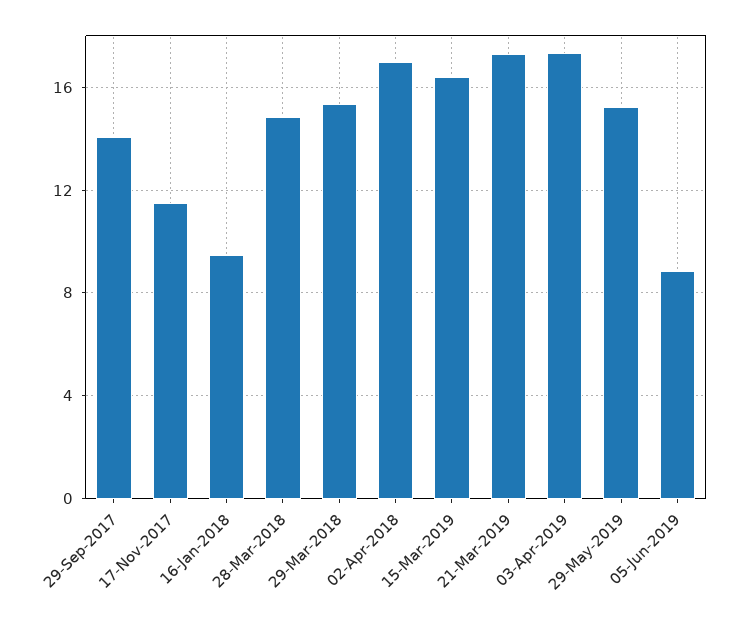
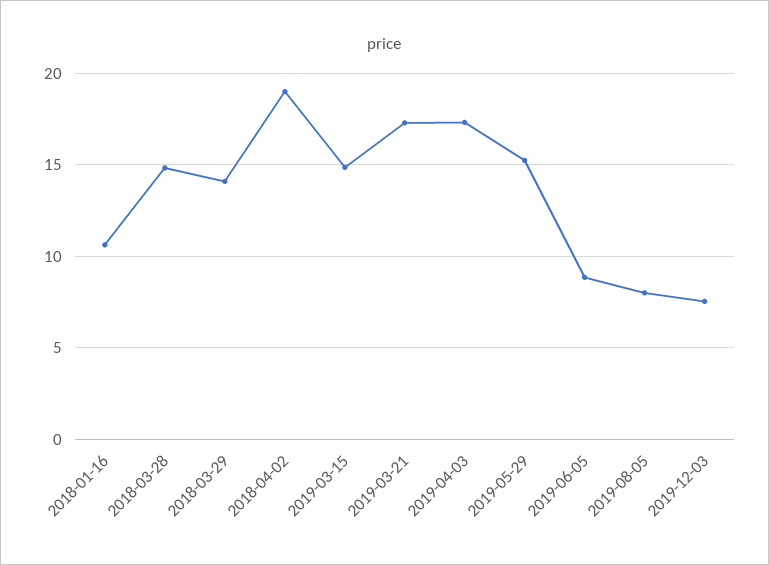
29-Sep-2017: 14 -> none
17-Nov-2017: 11.5 -> none
16-Jan-2018: 9.5 -> 10.5
29-Mar-2018: 15.5 -> 14
02-Apr-2018: 17 -> 19
15-Mar-2019: 16.5 -> 15
2019-08-05: none -> 8
2019-12-03: none -> 7.5

